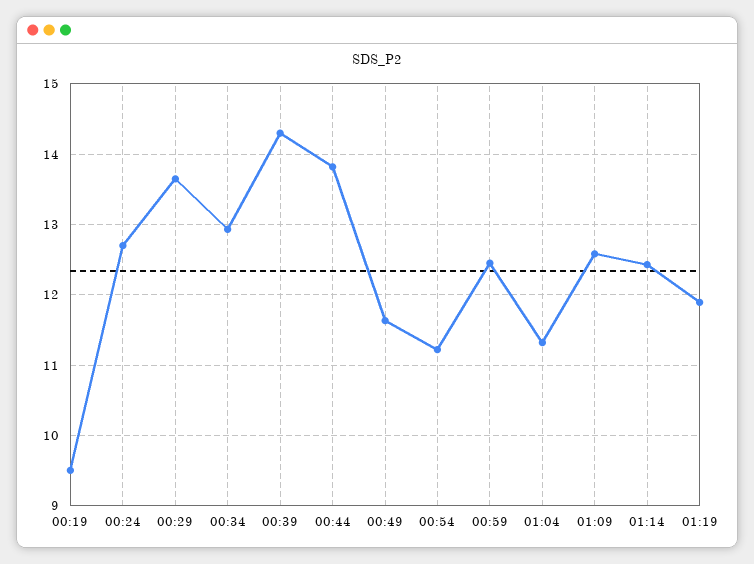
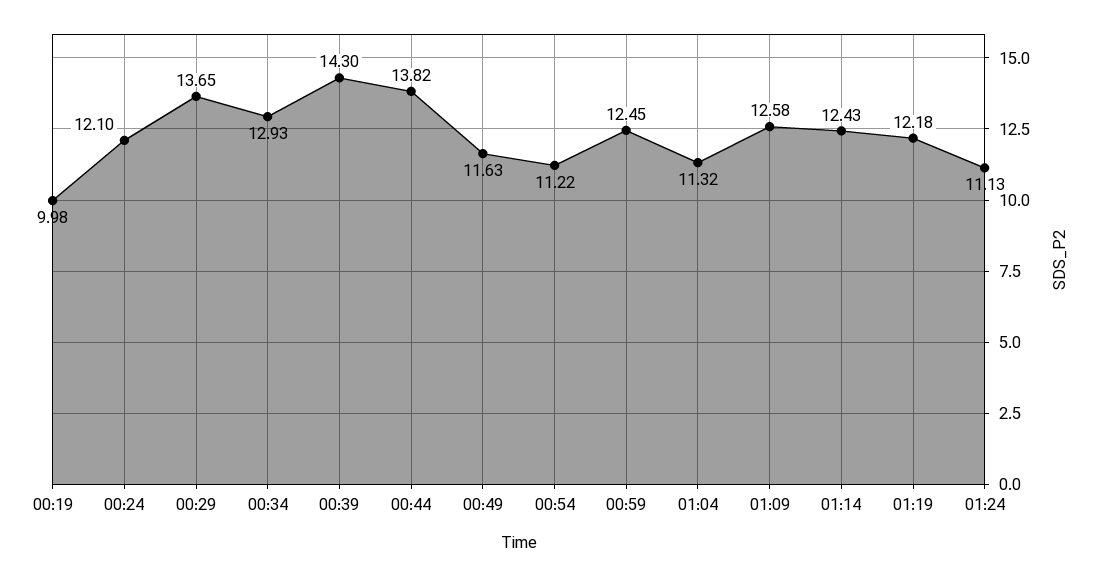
00:19: 9.5 -> 9.98
00:24: 12.7 -> 12.1
01:19: 11.9 -> 12.18
01:24: none -> 11.13

